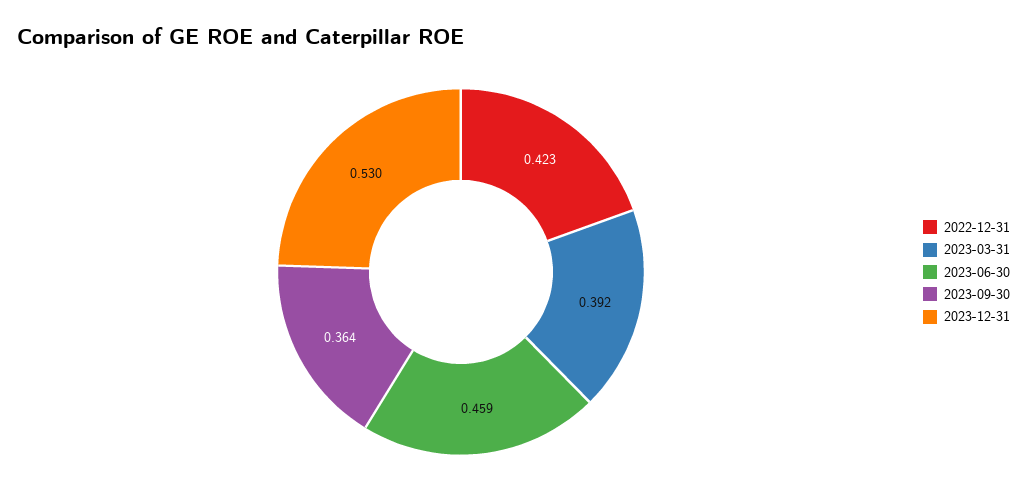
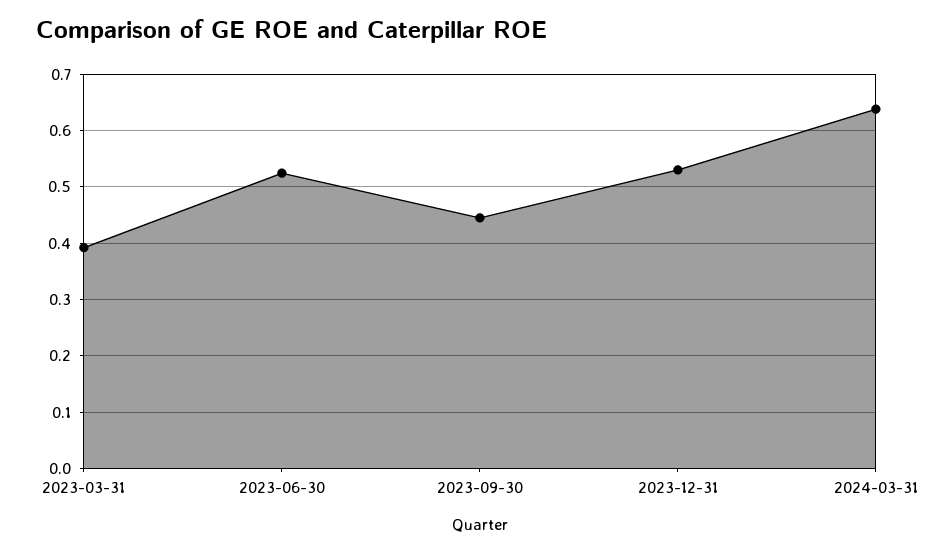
2022-12-31: 0.423 -> none
2023-06-30: 0.459 -> 0.52
2023-09-30: 0.364 -> 0.44
2024-03-31: none -> 0.64

